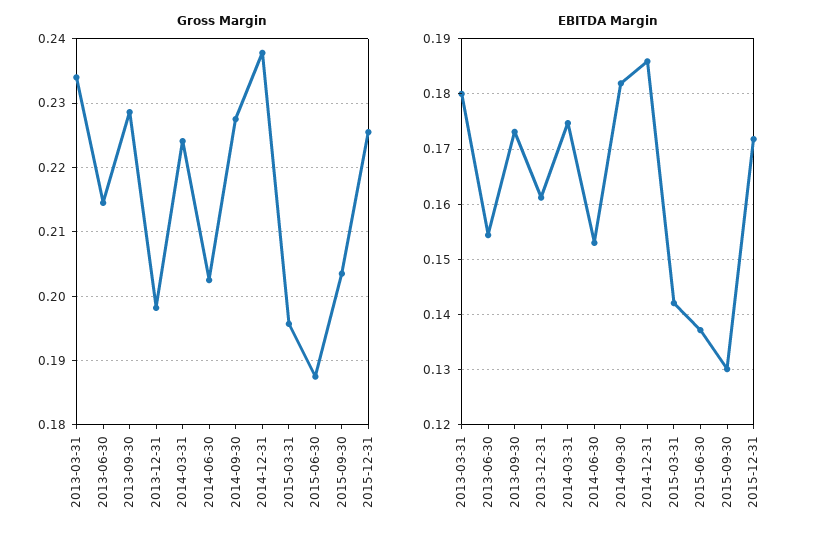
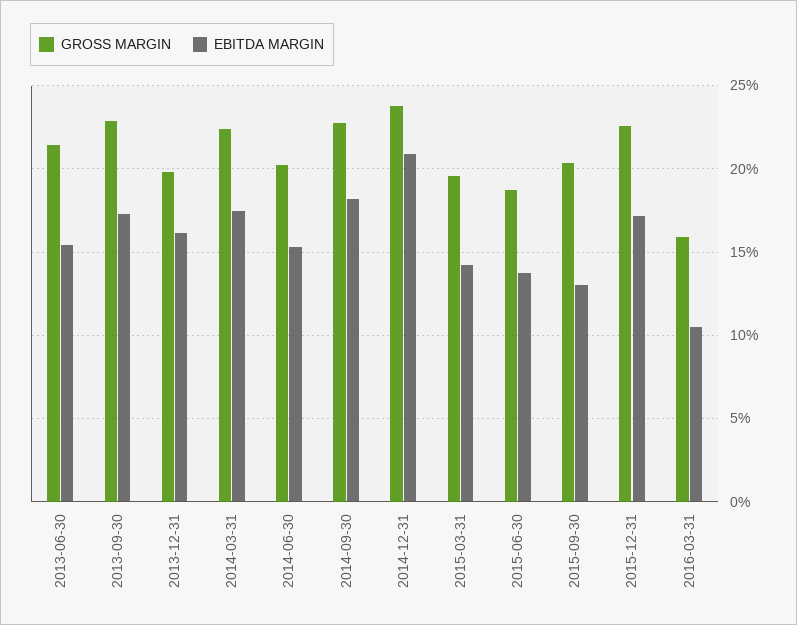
Gross Margin, 2013-03-31: 0.234 -> none
EBITDA Margin, 2013-03-31: 0.18 -> none
EBITDA Margin, 2014-12-31: 0.186 -> 0.21
Gross Margin, 2016-03-31: none -> 0.16
EBITDA Margin, 2016-03-31: none -> 0.105

